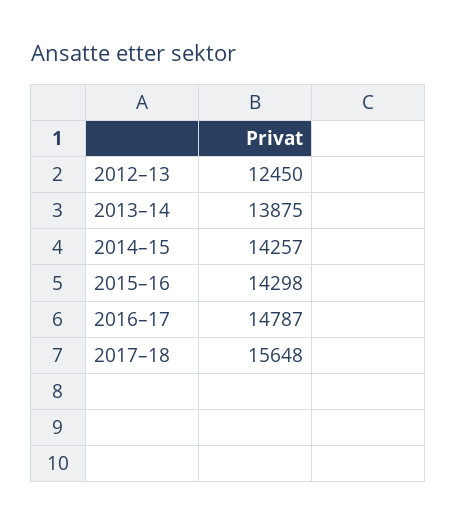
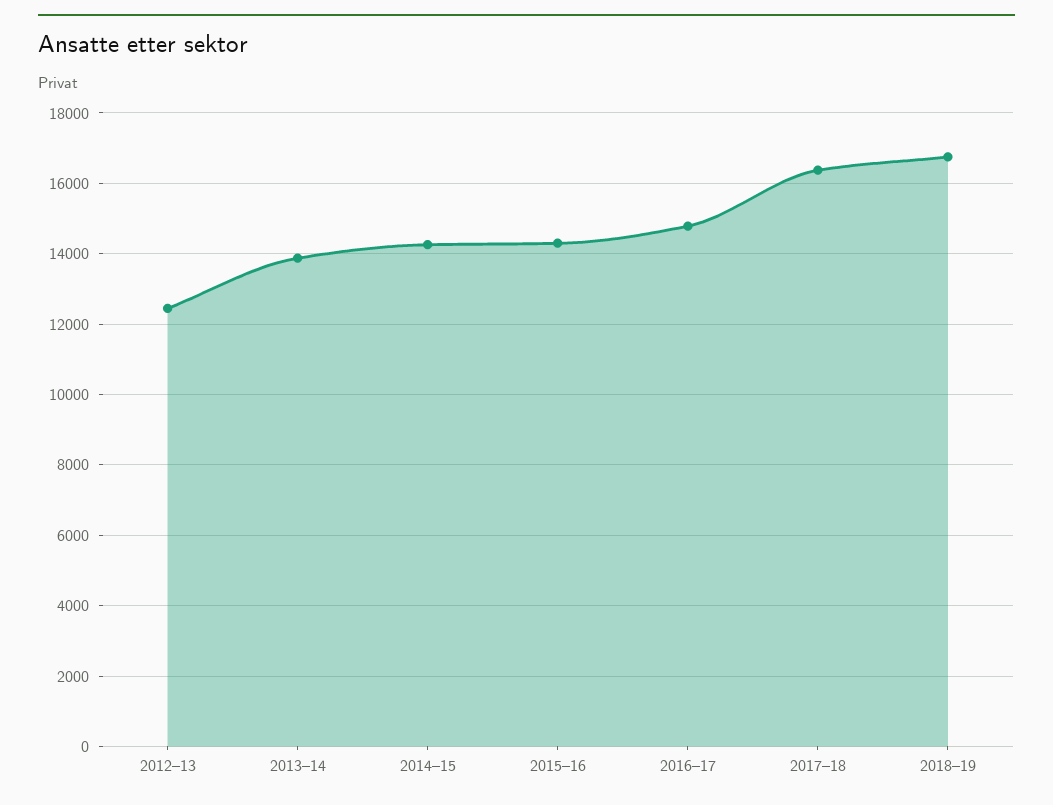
2017–18: 15648 -> 16400
2018–19: none -> 16800

